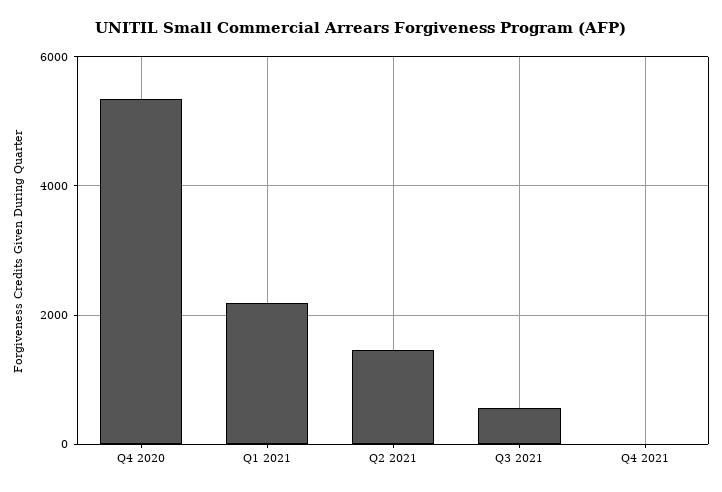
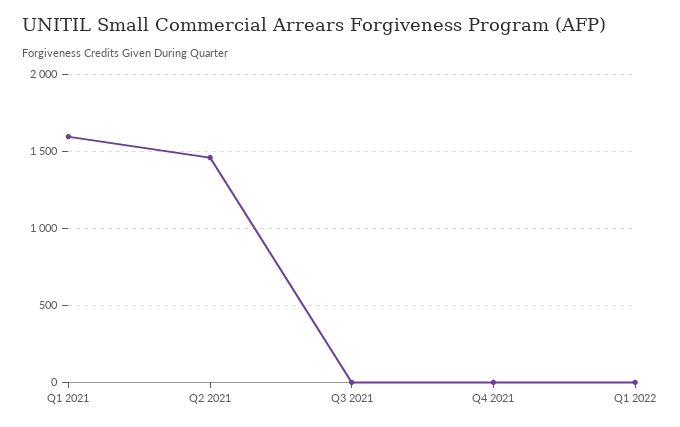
Q4 2020: 5400 -> none
Q1 2021: 2200 -> 1600
Q3 2021: 600 -> 0
Q1 2022: none -> 0

